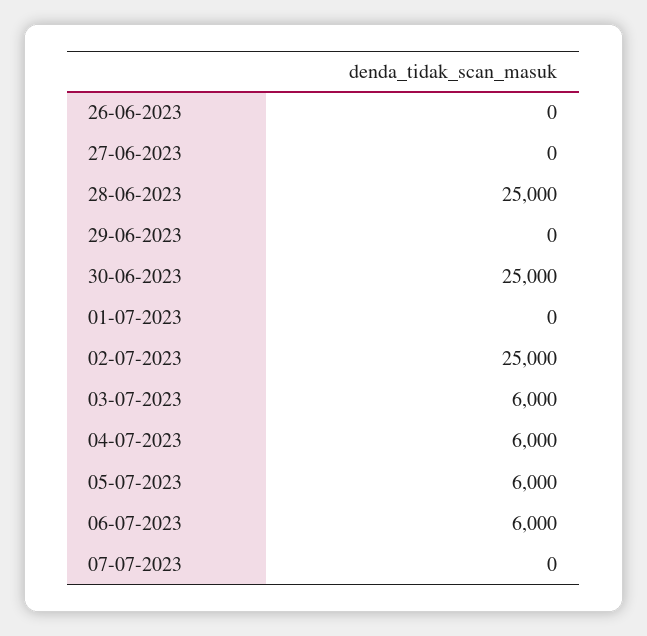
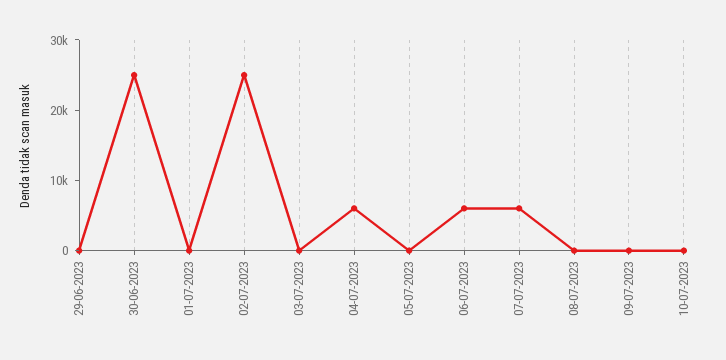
26-06-2023: 0 -> none
27-06-2023: 0 -> none
28-06-2023: 25000 -> none
03-07-2023: 6000 -> 0
05-07-2023: 6000 -> 0
07-07-2023: 0 -> 6000
08-07-2023: none -> 0
09-07-2023: none -> 0
10-07-2023: none -> 0

